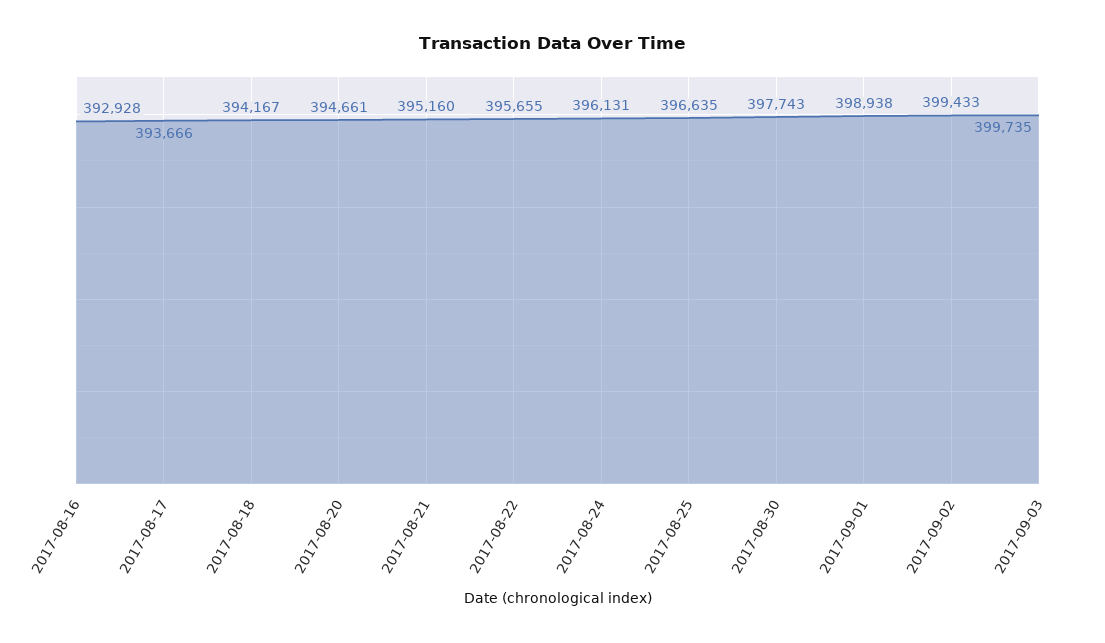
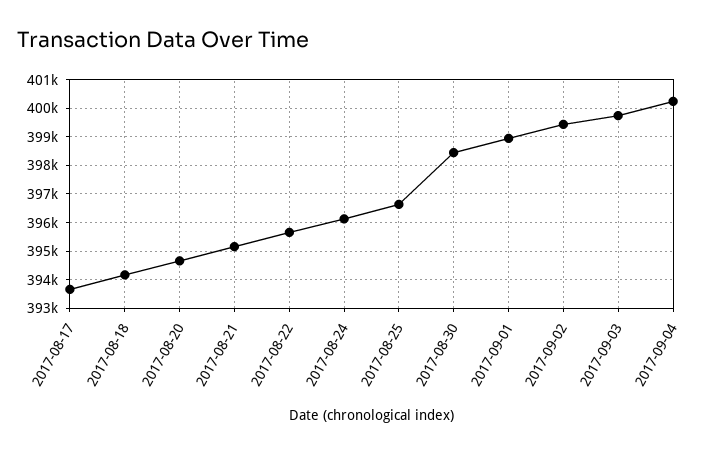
2017-08-16: 392928 -> none
2017-08-30: 397743 -> 398500
2017-09-04: none -> 400250

